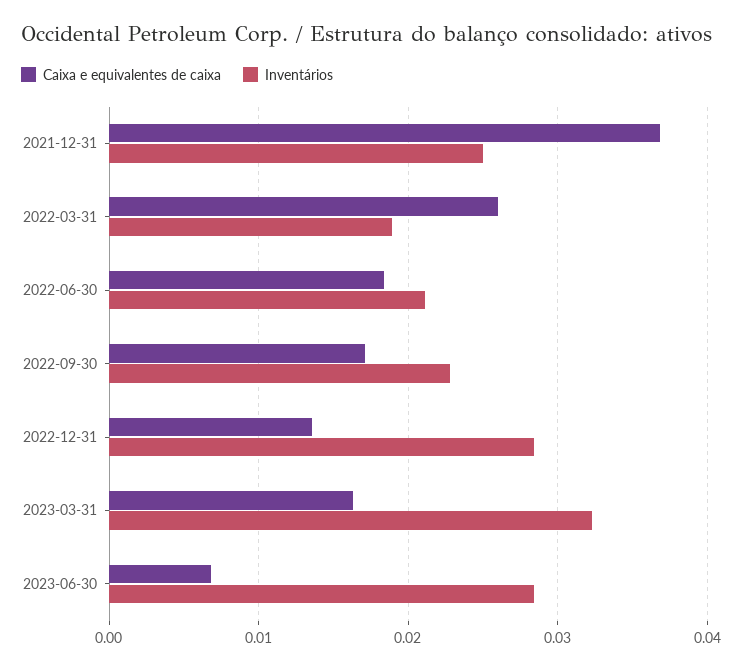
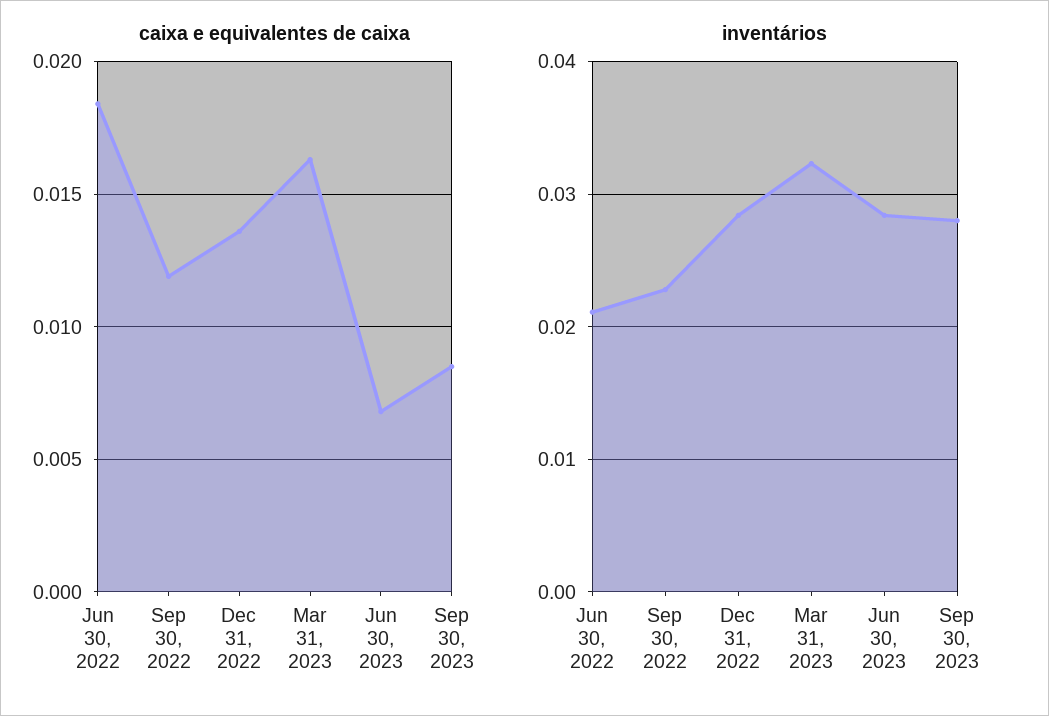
Caixa e equivalentes de caixa, 2021-12-31: 0.037 -> none
Inventários, 2021-12-31: 0.025 -> none
Caixa e equivalentes de caixa, 2022-03-31: 0.026 -> none
Inventários, 2022-03-31: 0.019 -> none
Caixa e equivalentes de caixa, 2022-09-30: 0.017 -> 0.012
Caixa e equivalentes de caixa, Sep 30, 2023: none -> 0.0085
Inventários, Sep 30, 2023: none -> 0.028

